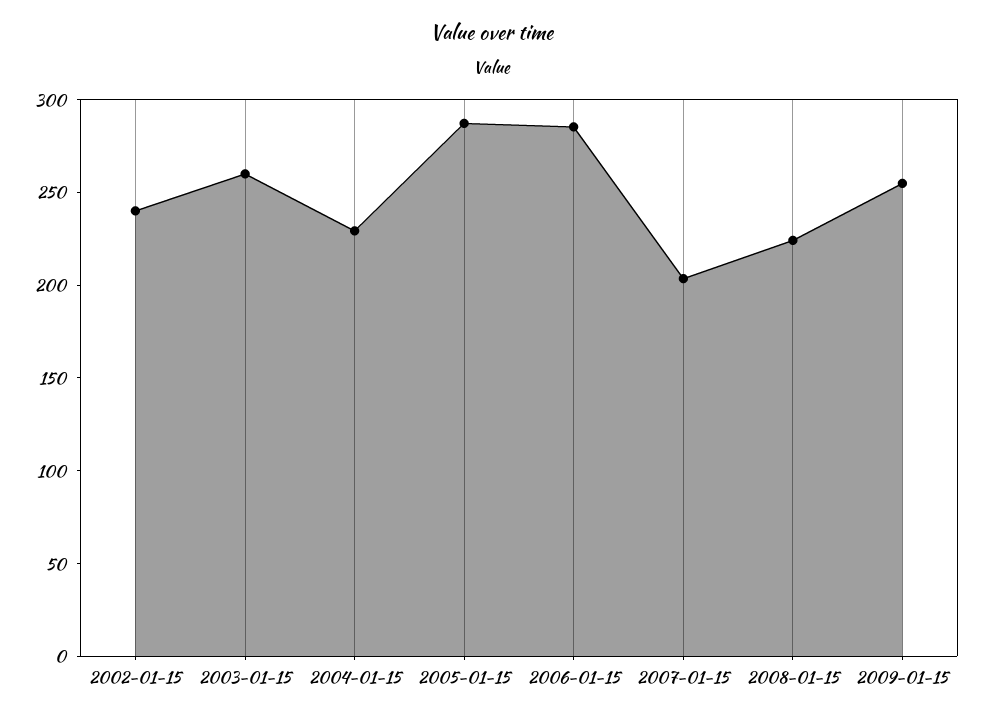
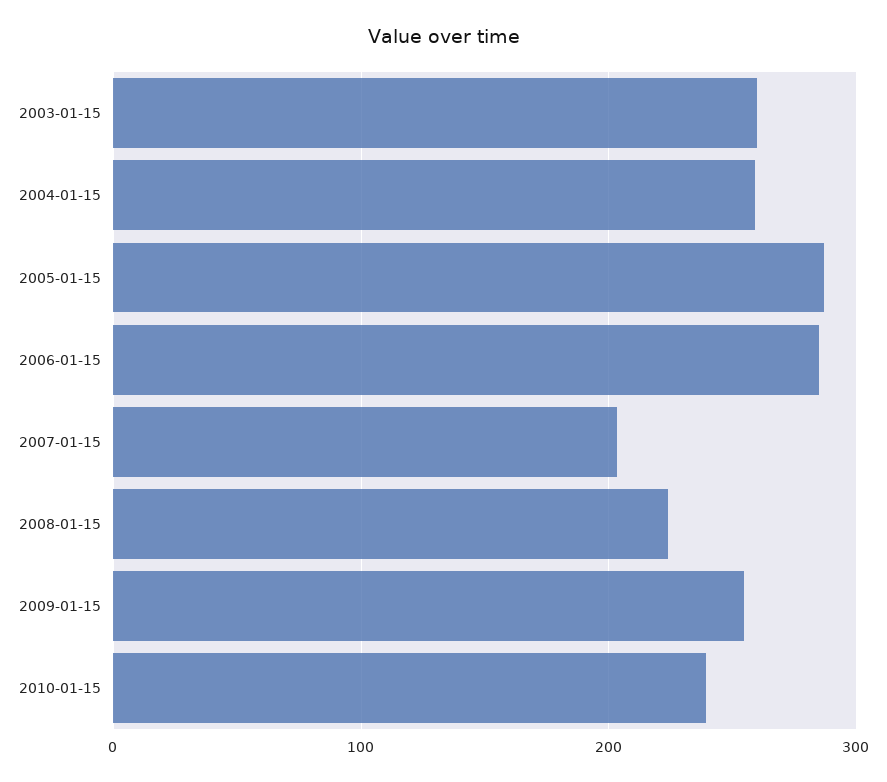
2002-01-15: 240 -> none
2004-01-15: 230 -> 260
2010-01-15: none -> 240

